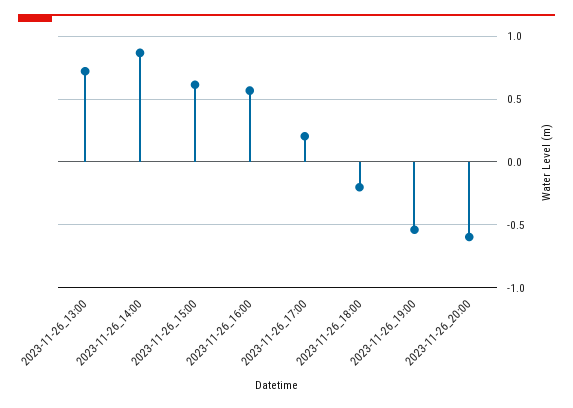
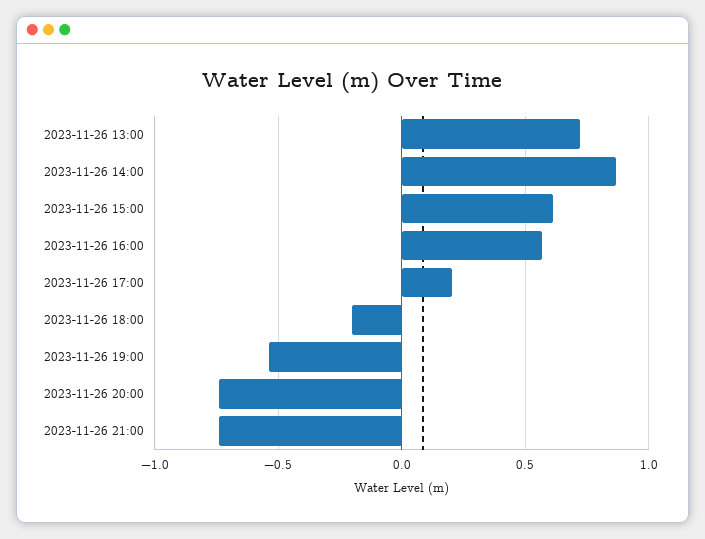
2023-11-26_20:00: -0.6 -> -0.75
2023-11-26 21:00: none -> -0.75

